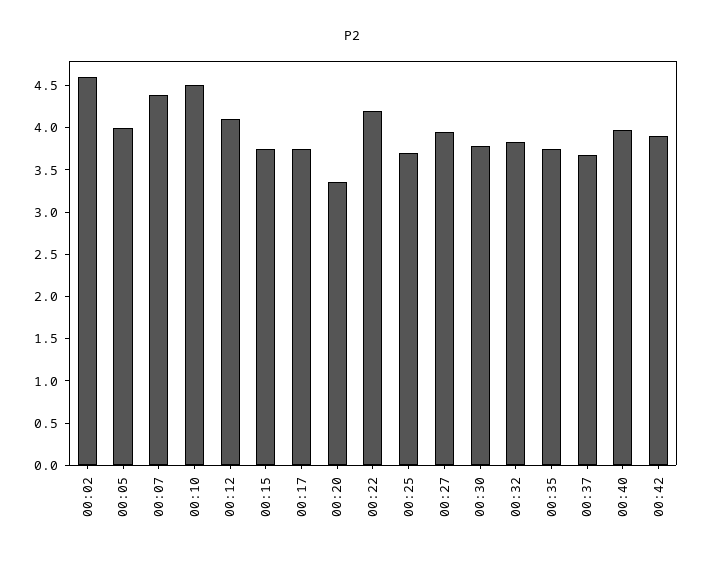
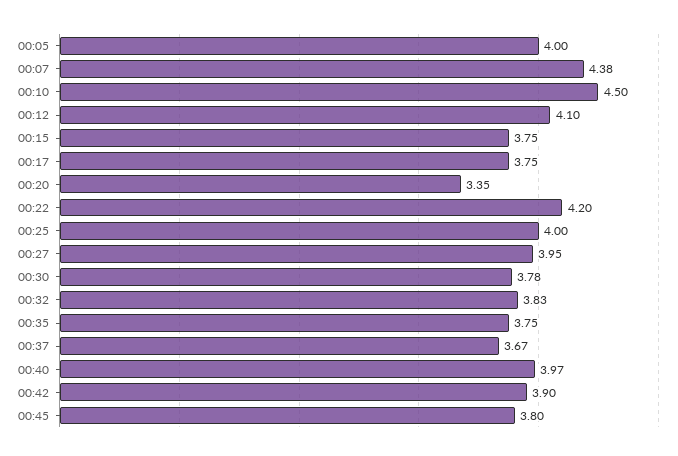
00:02: 4.6 -> none
00:25: 3.7 -> 4
00:45: none -> 3.8

